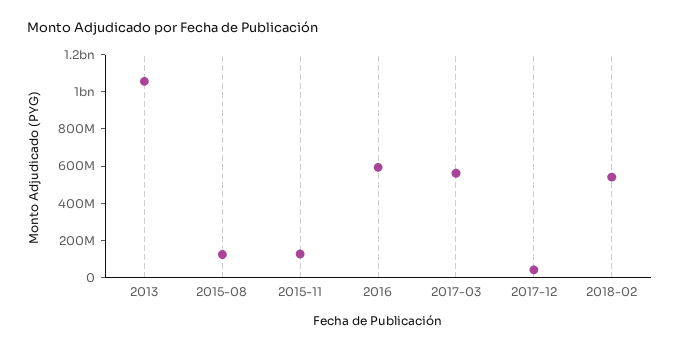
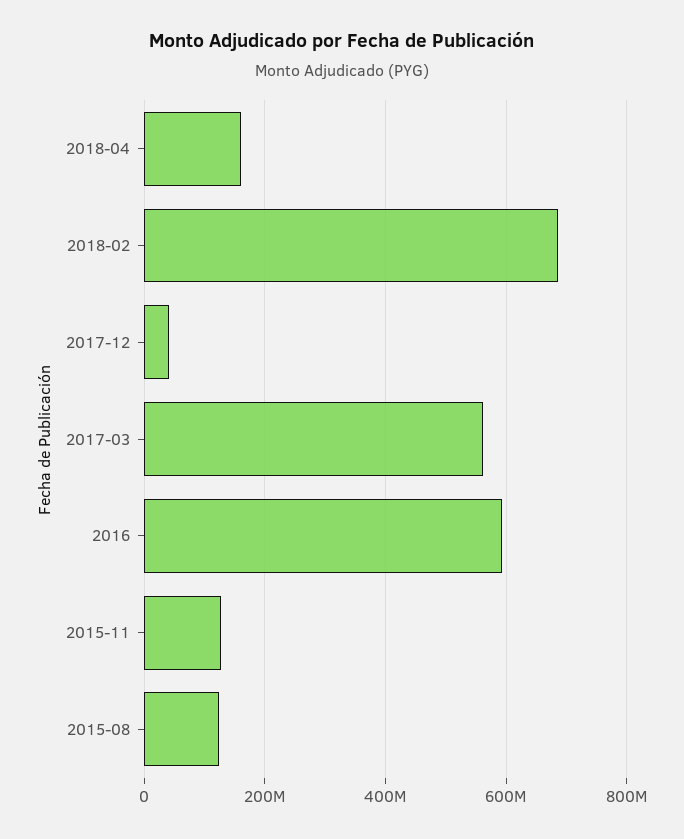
2013: 1050000000 -> none
2018-02: 550000000 -> 680000000
2018-04: none -> 160000000

